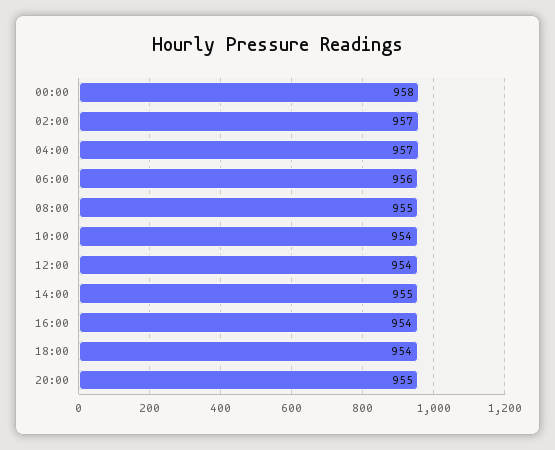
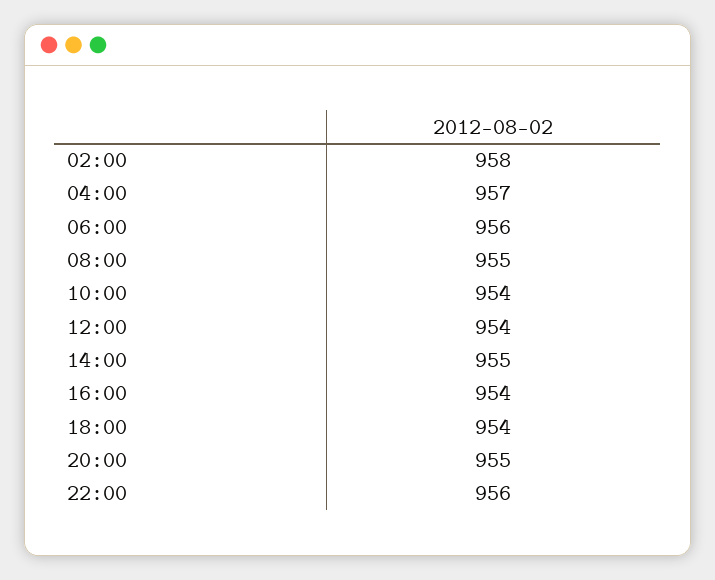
00:00: 958 -> none
02:00: 957 -> 958
22:00: none -> 956

